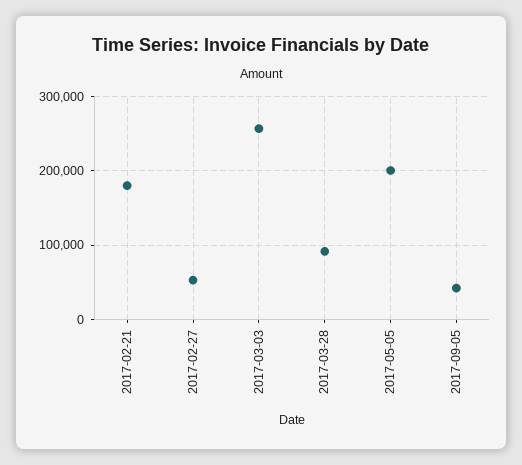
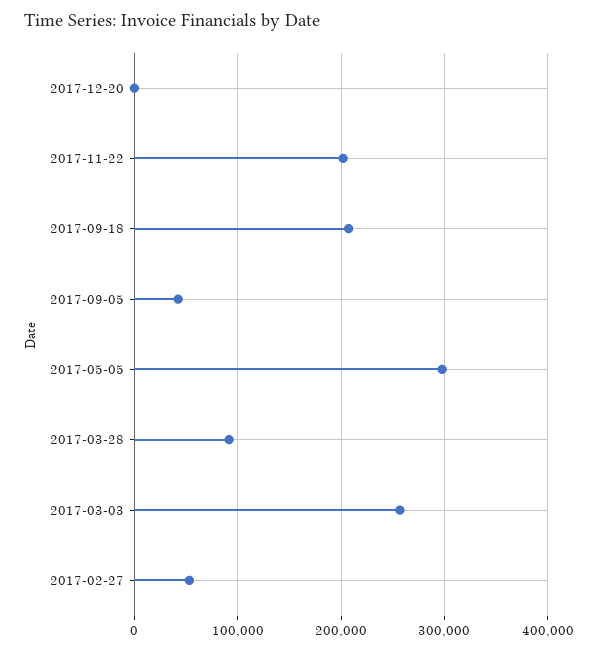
2017-02-21: 180000 -> none
2017-05-05: 200000 -> 300000
2017-12-20: none -> 0
2017-11-22: none -> 200000
2017-09-18: none -> 210000

